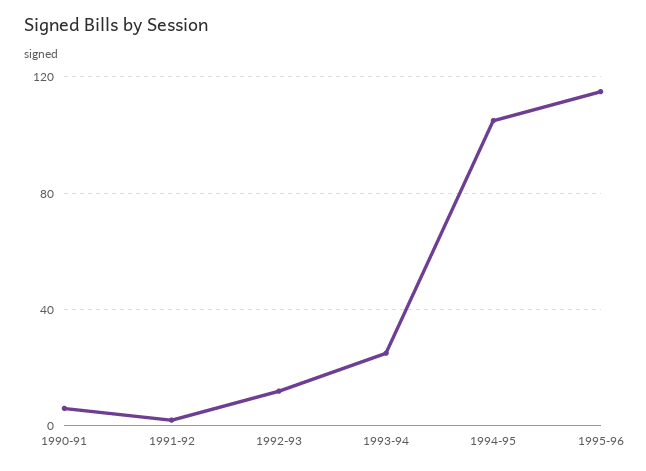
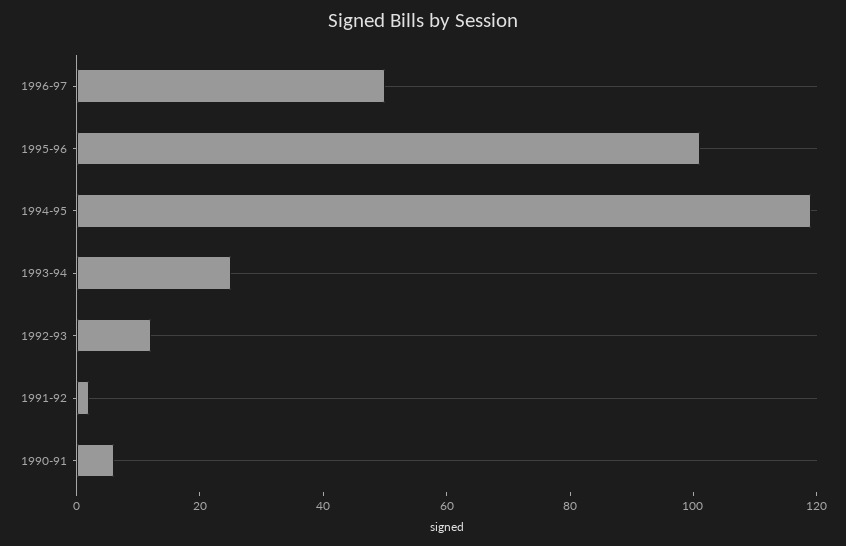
1994-95: 105 -> 120
1995-96: 115 -> 100
1996-97: none -> 50

